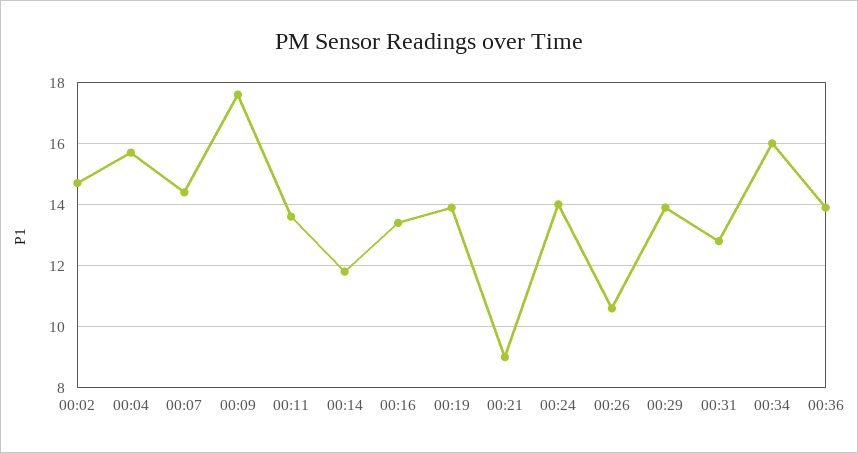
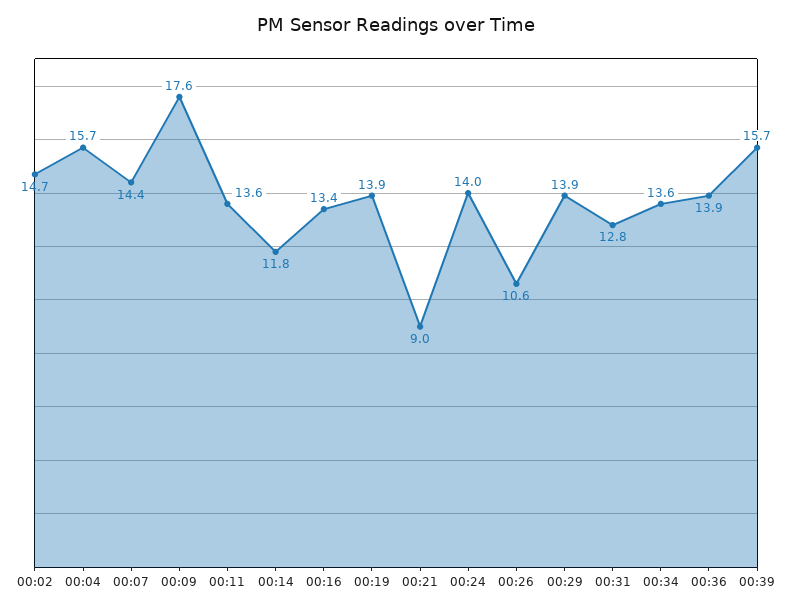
00:34: 16 -> 13.6
00:39: none -> 15.7

